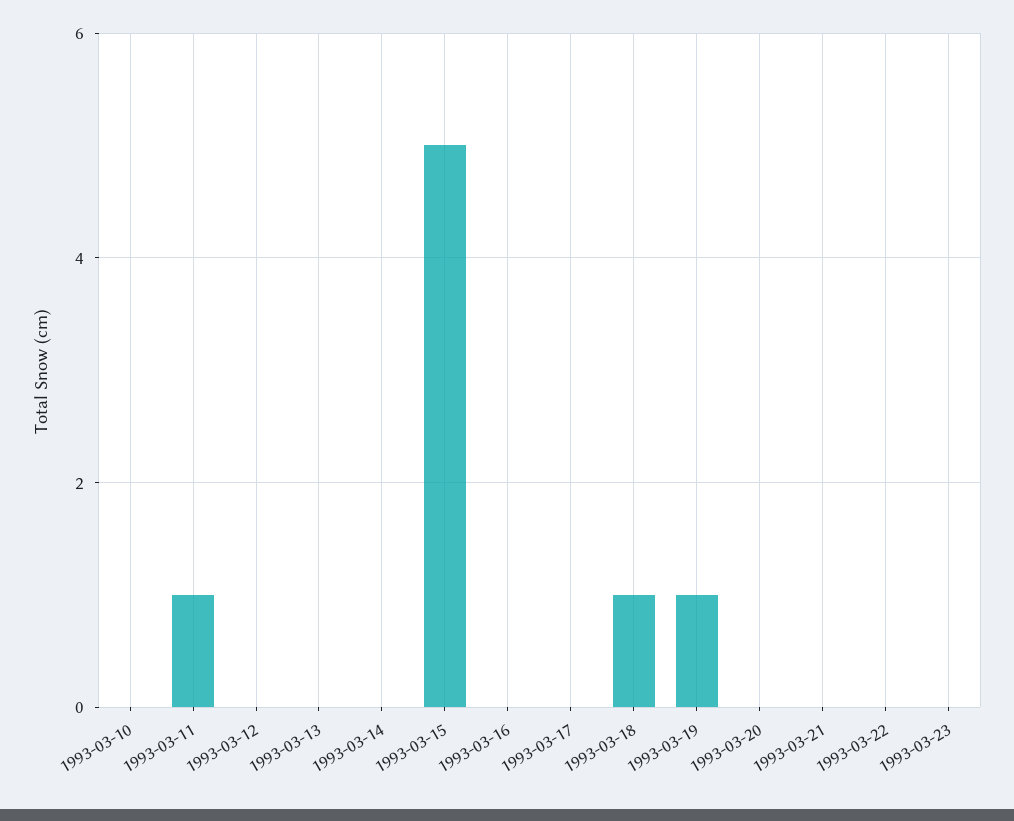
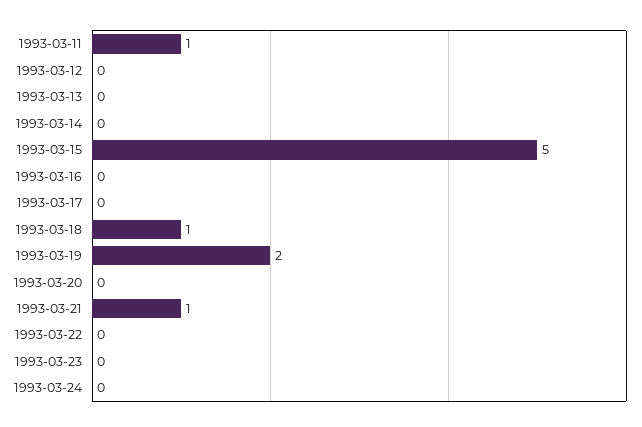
1993-03-10: 0 -> none
1993-03-19: 1 -> 2
1993-03-21: 0 -> 1
1993-03-24: none -> 0

